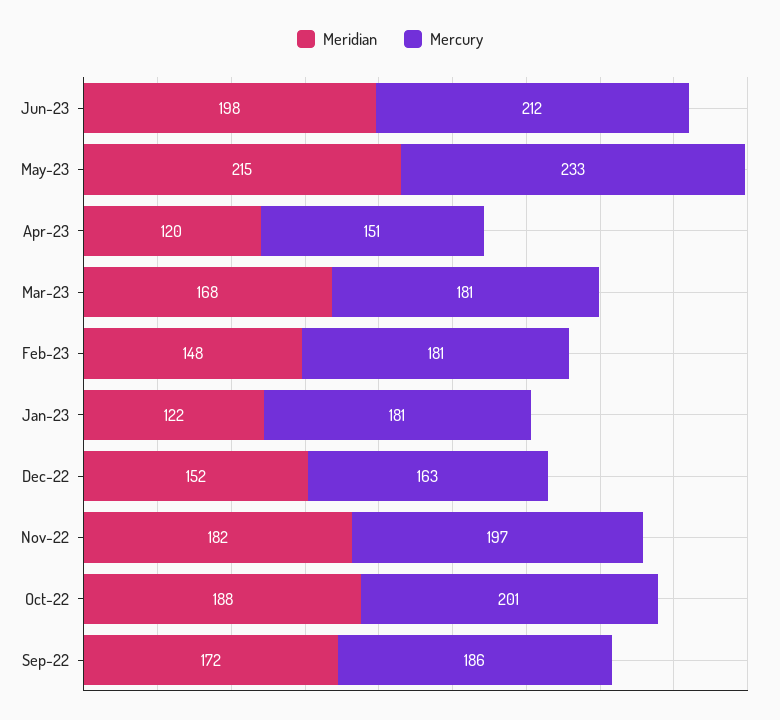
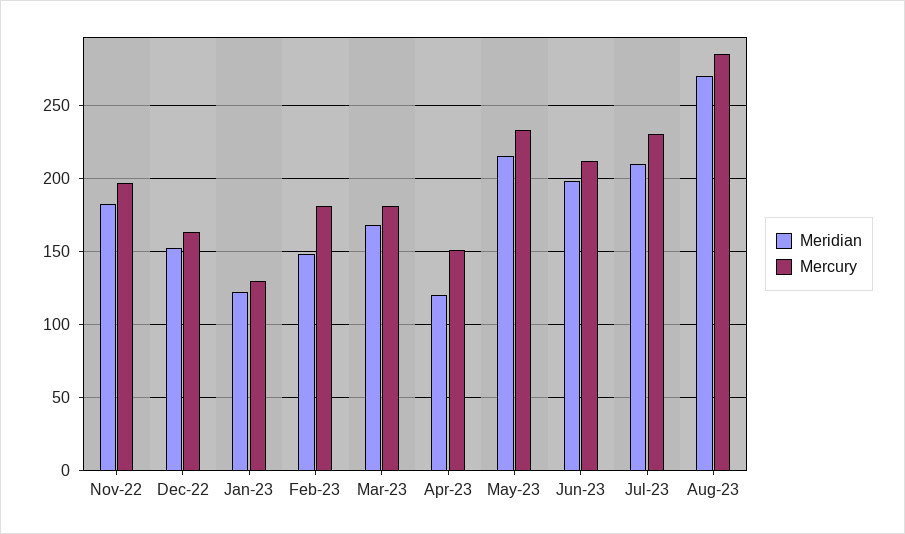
Mercury, Jan-23: 181 -> 130
Meridian, Oct-22: 188 -> none
Mercury, Oct-22: 201 -> none
Meridian, Sep-22: 172 -> none
Mercury, Sep-22: 186 -> none
Meridian, Jul-23: none -> 210
Mercury, Jul-23: none -> 230
Meridian, Aug-23: none -> 270
Mercury, Aug-23: none -> 285

